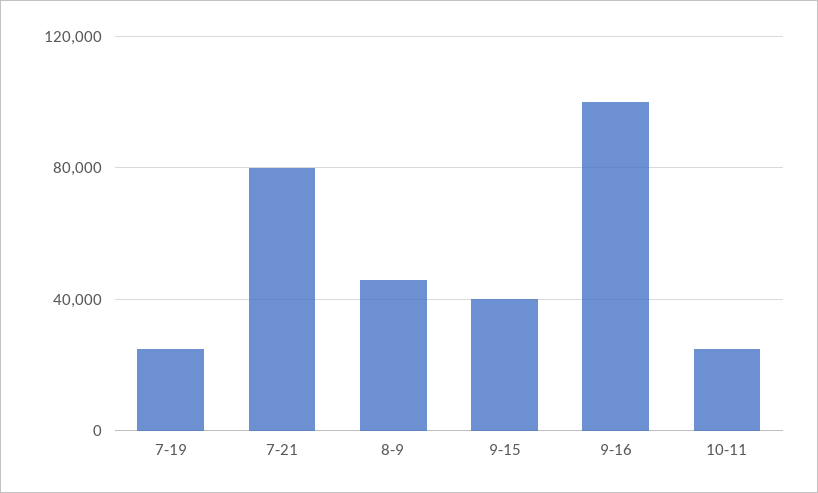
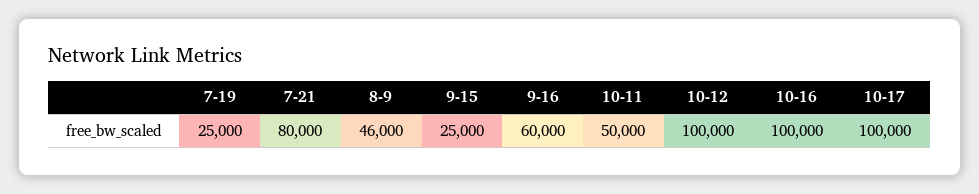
9-15: 40000 -> 25000
9-16: 100000 -> 60000
10-11: 25000 -> 50000
10-12: none -> 100000
10-16: none -> 100000
10-17: none -> 100000

